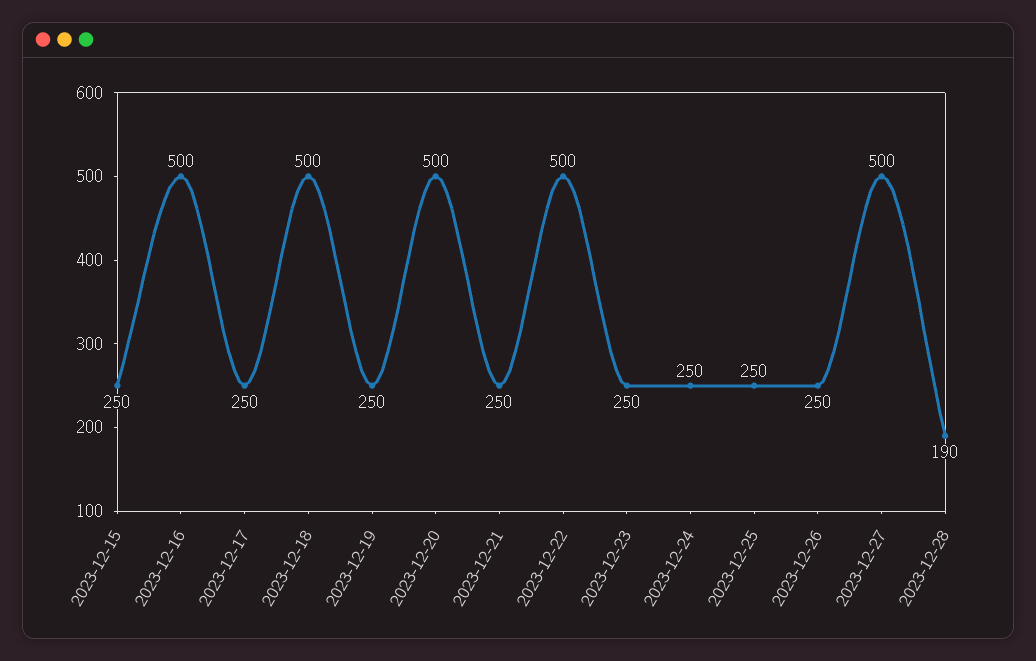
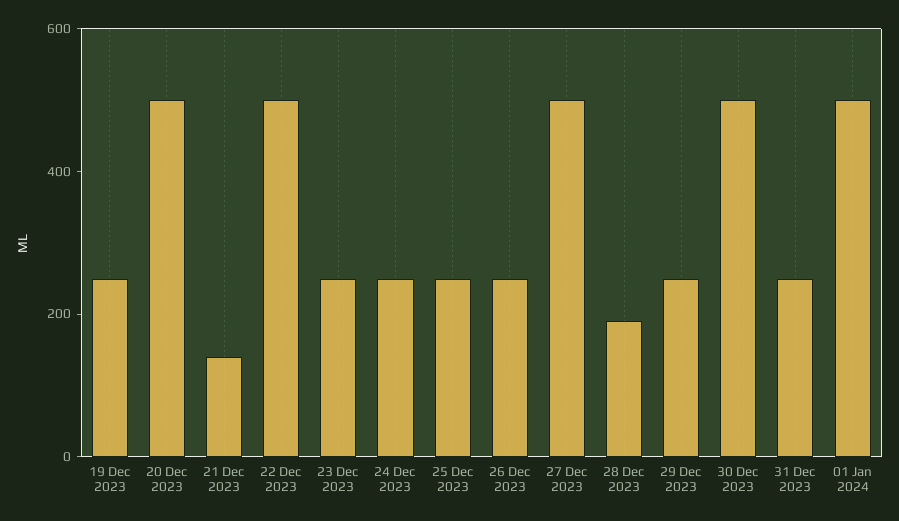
2023-12-15: 250 -> none
2023-12-16: 500 -> none
2023-12-17: 250 -> none
2023-12-18: 500 -> none
2023-12-21: 250 -> 150
29 Dec 2023: none -> 250
30 Dec 2023: none -> 500
31 Dec 2023: none -> 250
01 Jan 2024: none -> 500

